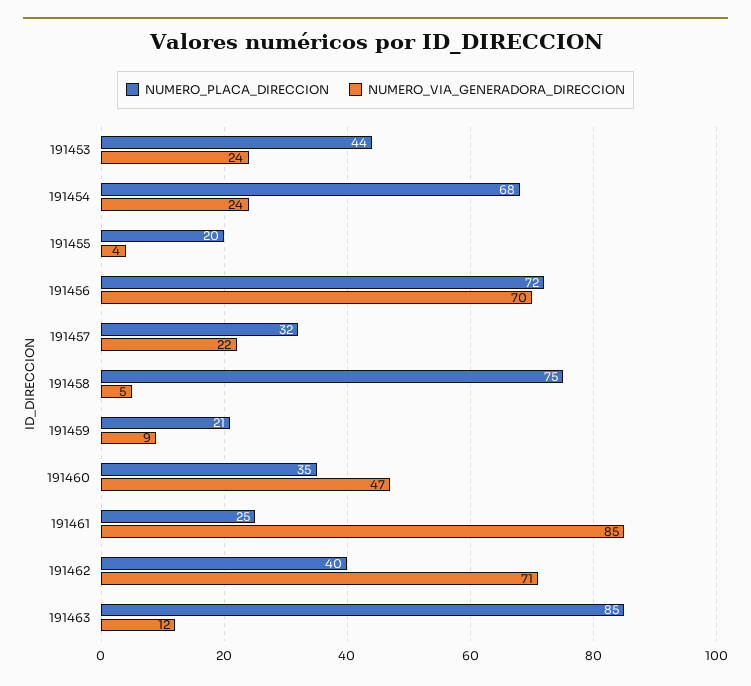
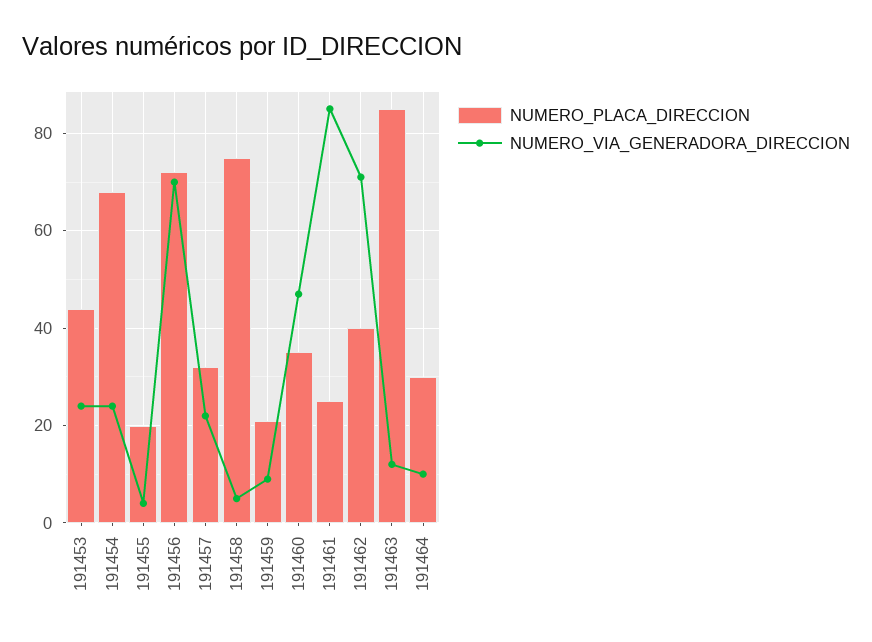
NUMERO_PLACA_DIRECCION, 191464: none -> 30
NUMERO_VIA_GENERADORA_DIRECCION, 191464: none -> 10

